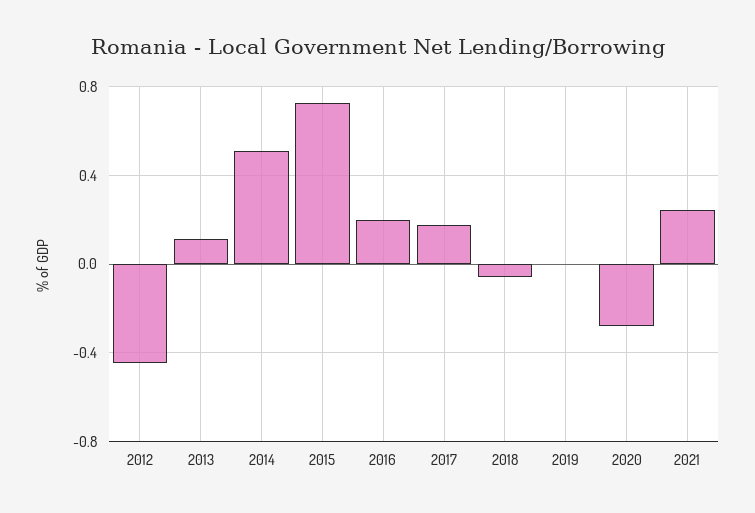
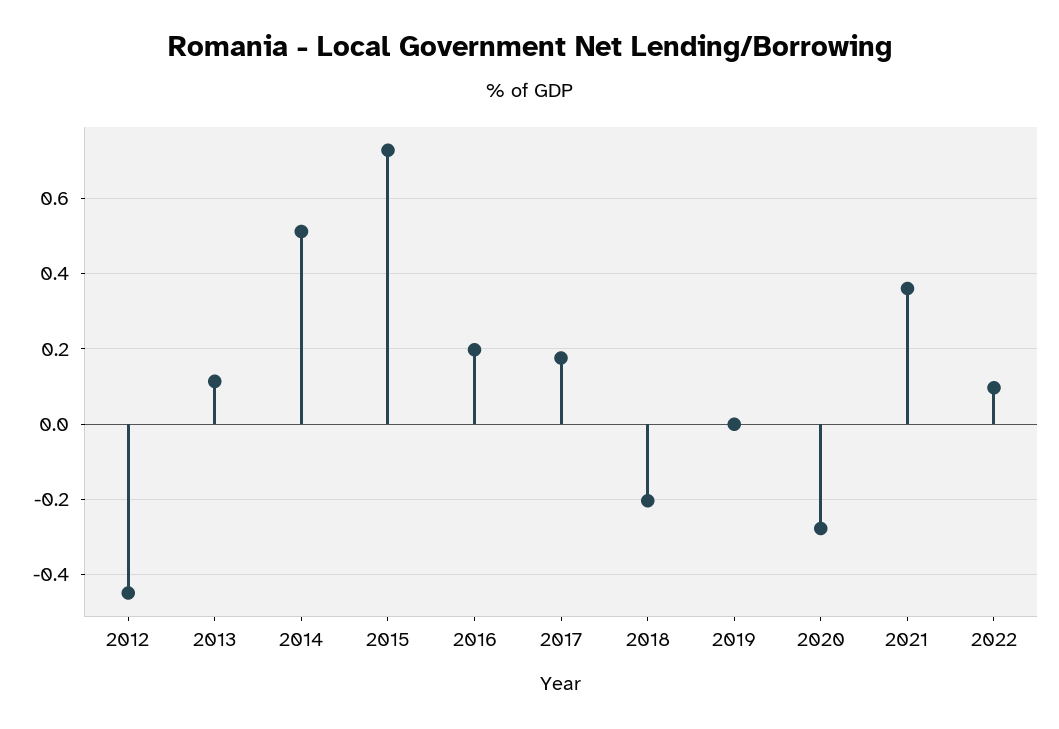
2018: -0.05 -> -0.2
2021: 0.25 -> 0.36
2022: none -> 0.1

